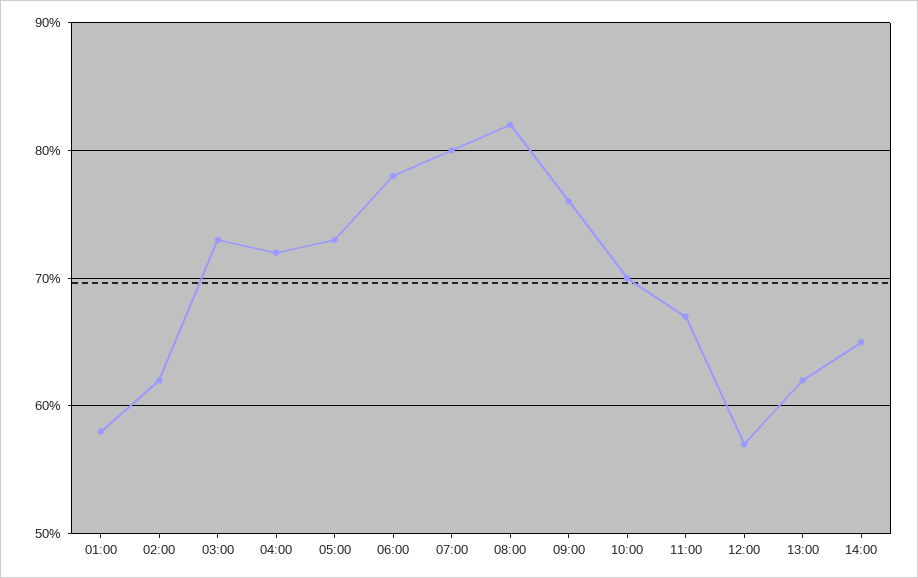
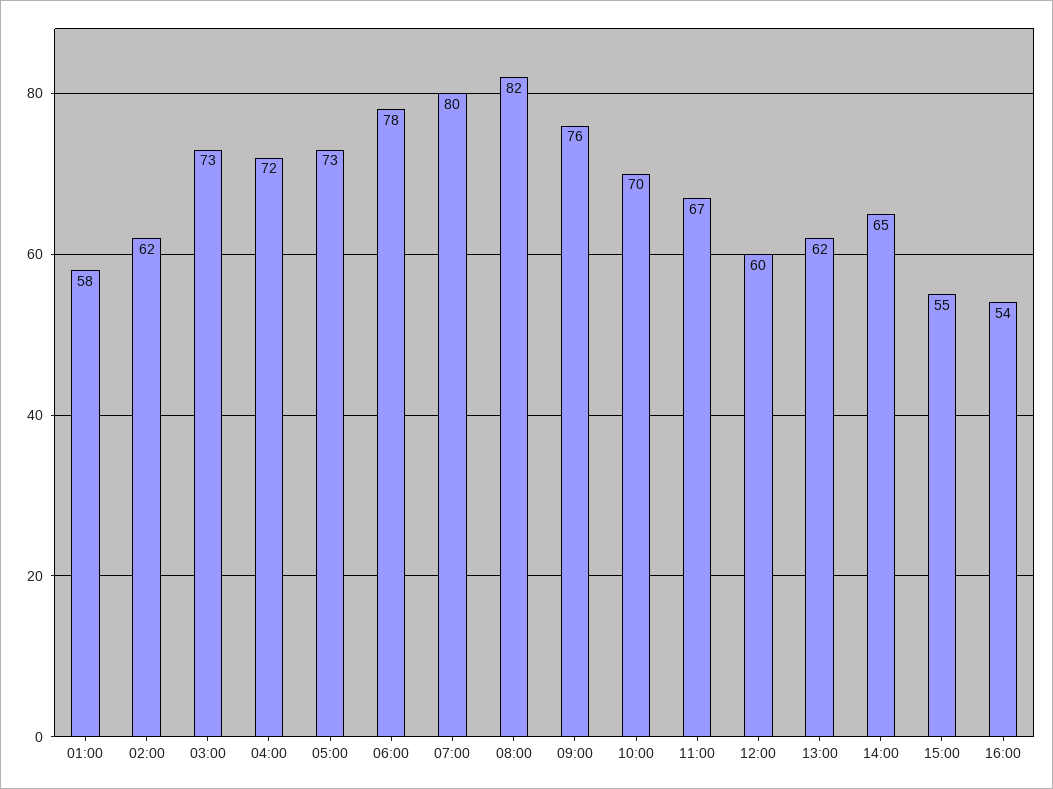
12:00: 57 -> 60
15:00: none -> 55
16:00: none -> 54

